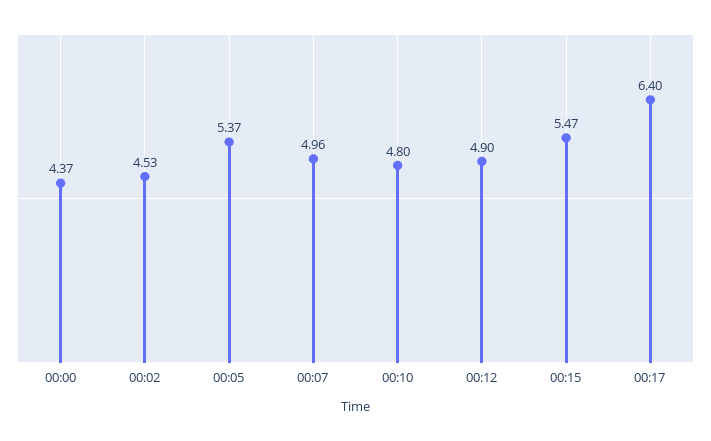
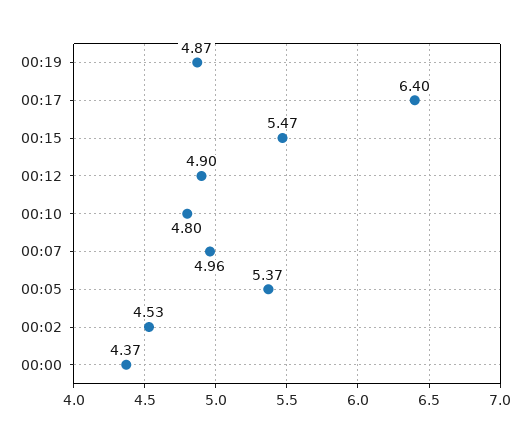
00:19: none -> 4.87

